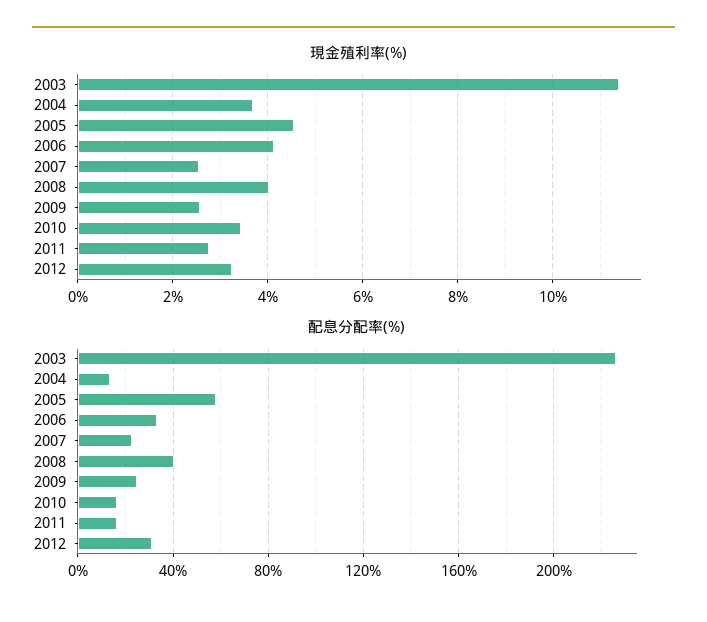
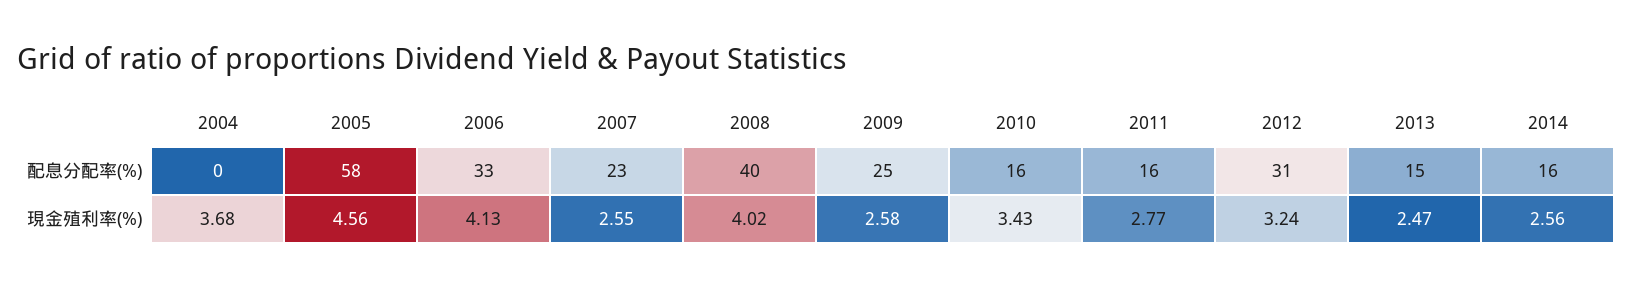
現金殖利率(%), 2003: 11.4 -> none
配息分配率(%), 2003: 225 -> none
配息分配率(%), 2004: 15 -> 0
配息分配率(%), 2013: none -> 15
配息分配率(%), 2014: none -> 16
現金殖利率(%), 2013: none -> 2.47
現金殖利率(%), 2014: none -> 2.56

